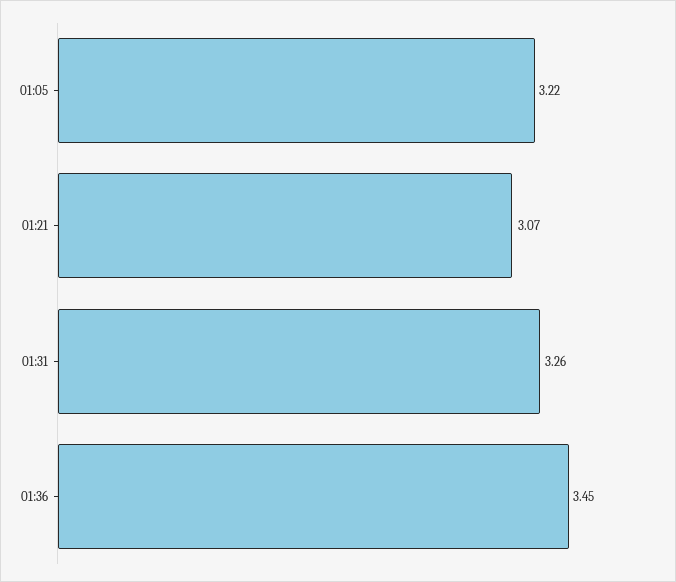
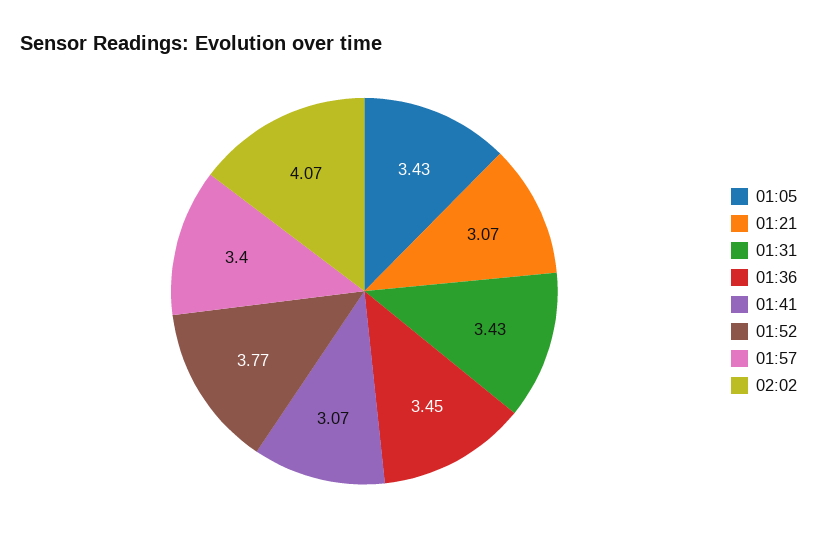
01:05: 3.22 -> 3.43
01:31: 3.26 -> 3.43
01:41: none -> 3.07
01:52: none -> 3.77
01:57: none -> 3.4
02:02: none -> 4.07

